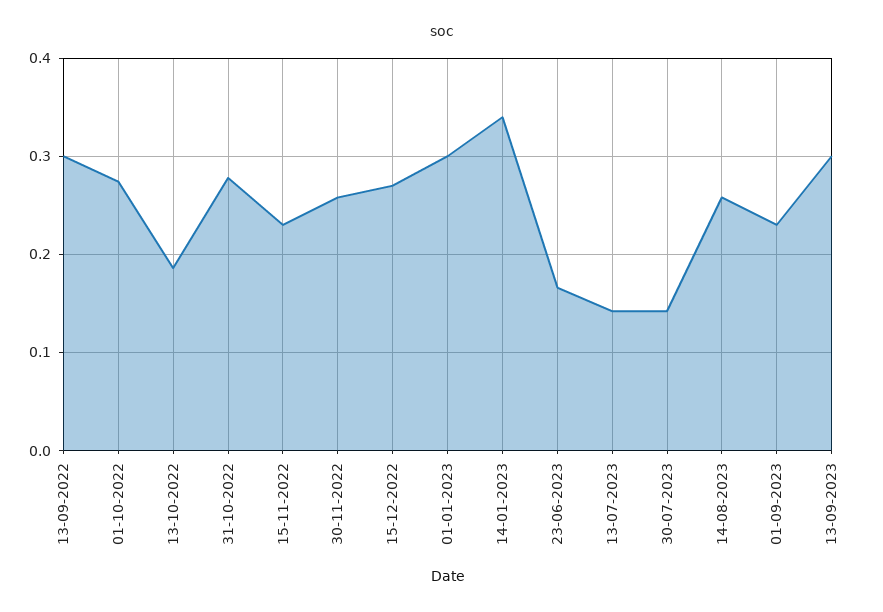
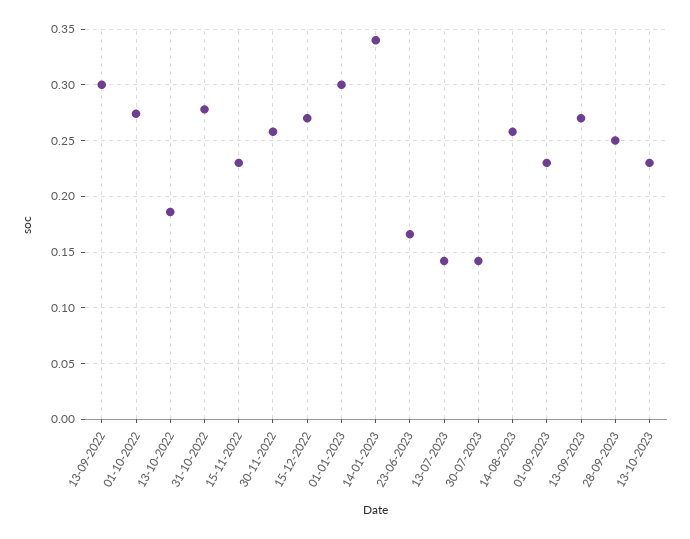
13-09-2023: 0.3 -> 0.27
28-09-2023: none -> 0.25
13-10-2023: none -> 0.23

